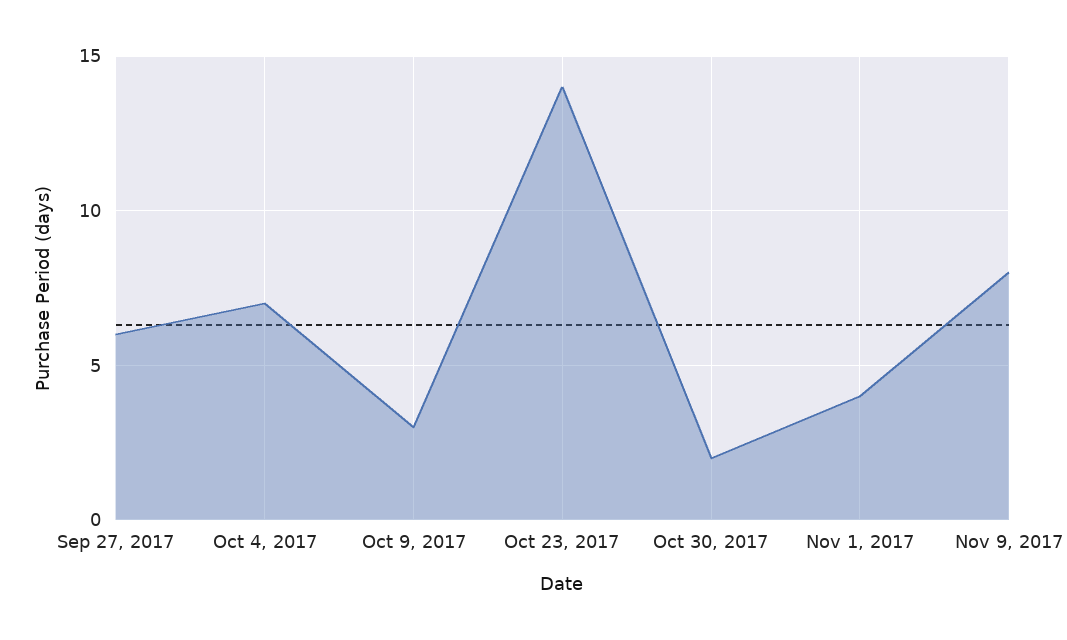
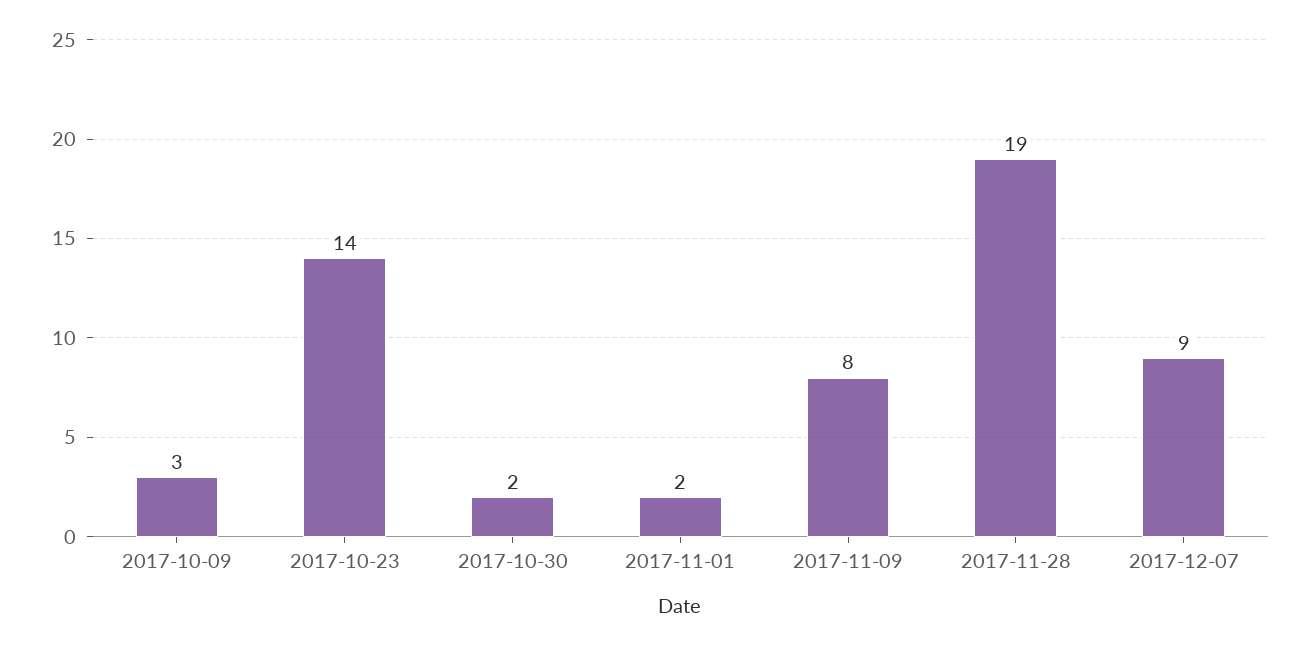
Sep 27, 2017: 6 -> none
Oct 4, 2017: 7 -> none
Nov 1, 2017: 4 -> 2
2017-11-28: none -> 19
2017-12-07: none -> 9

